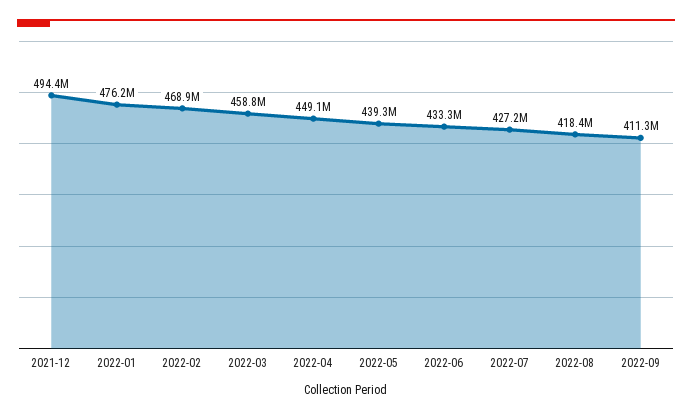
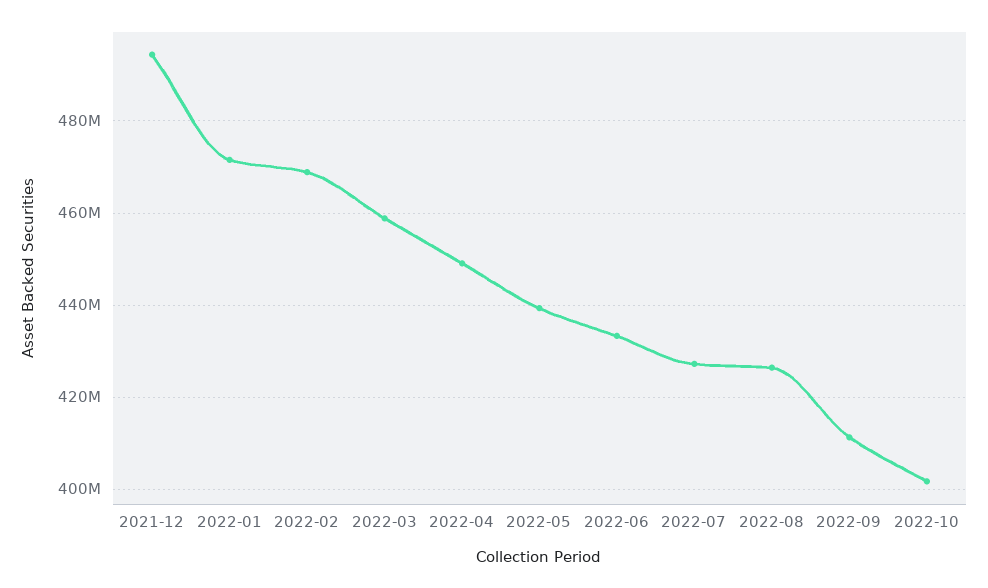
2022-01: 476200000 -> 472000000
2022-08: 418400000 -> 426000000
2022-10: none -> 402000000

